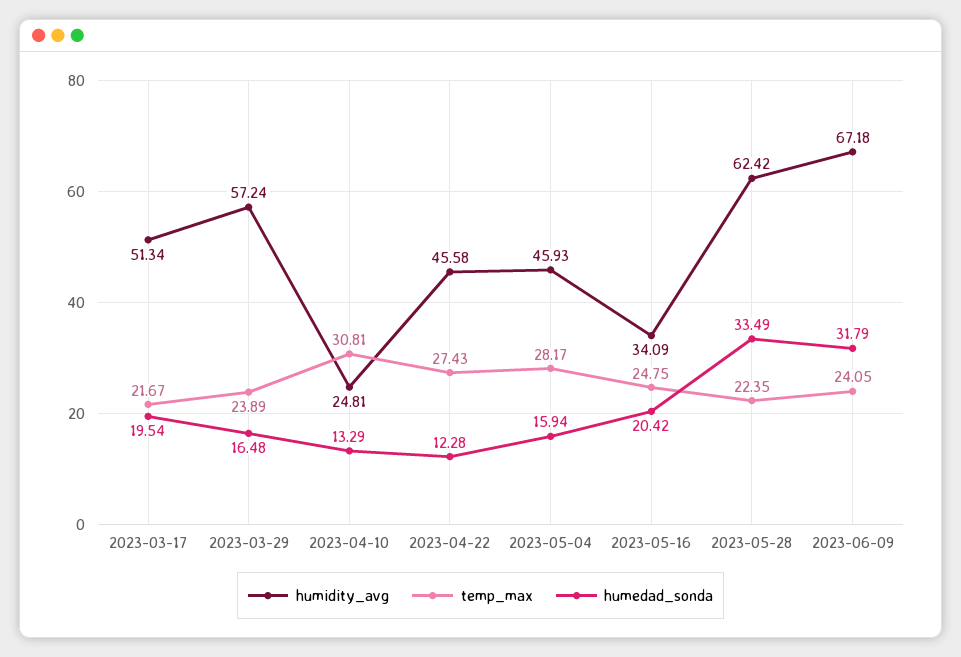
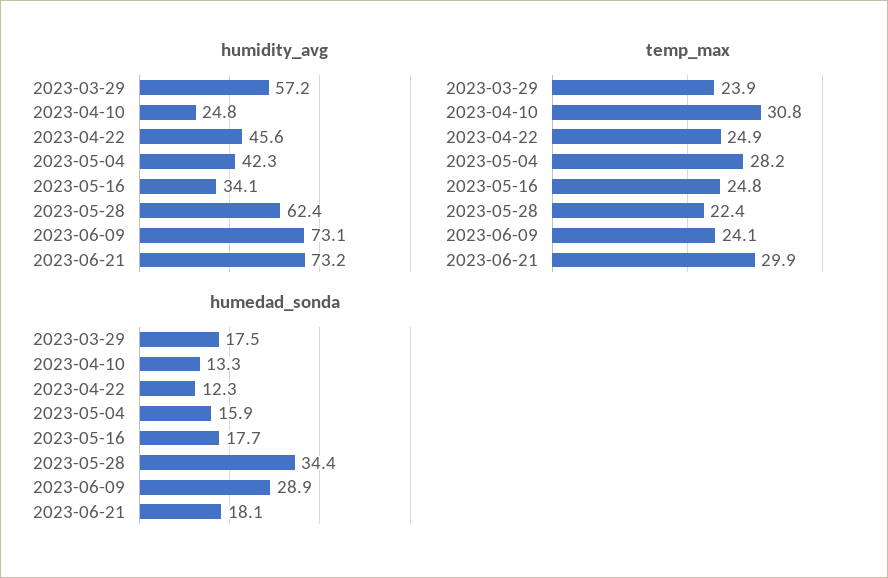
humidity_avg, 2023-03-17: 51.34 -> none
temp_max, 2023-03-17: 21.67 -> none
humedad_sonda, 2023-03-17: 19.54 -> none
humedad_sonda, 2023-03-29: 16.48 -> 17.5
temp_max, 2023-04-22: 27.43 -> 24.9
humidity_avg, 2023-05-04: 45.93 -> 42.3
humedad_sonda, 2023-05-16: 20.42 -> 17.7
humedad_sonda, 2023-05-28: 33.49 -> 34.4
humidity_avg, 2023-06-09: 67.18 -> 73.1
humedad_sonda, 2023-06-09: 31.79 -> 28.9
humidity_avg, 2023-06-21: none -> 73.2
temp_max, 2023-06-21: none -> 29.9
humedad_sonda, 2023-06-21: none -> 18.1

